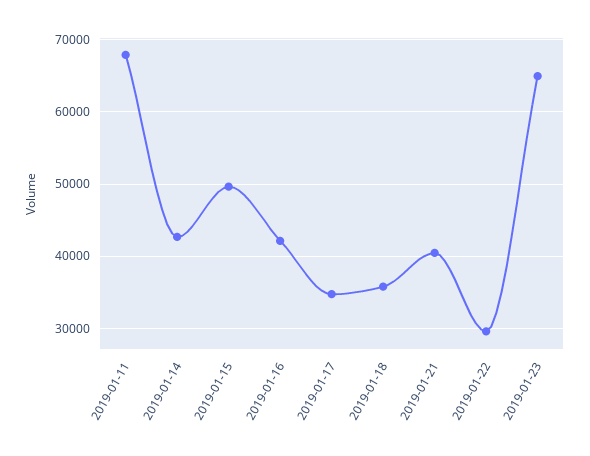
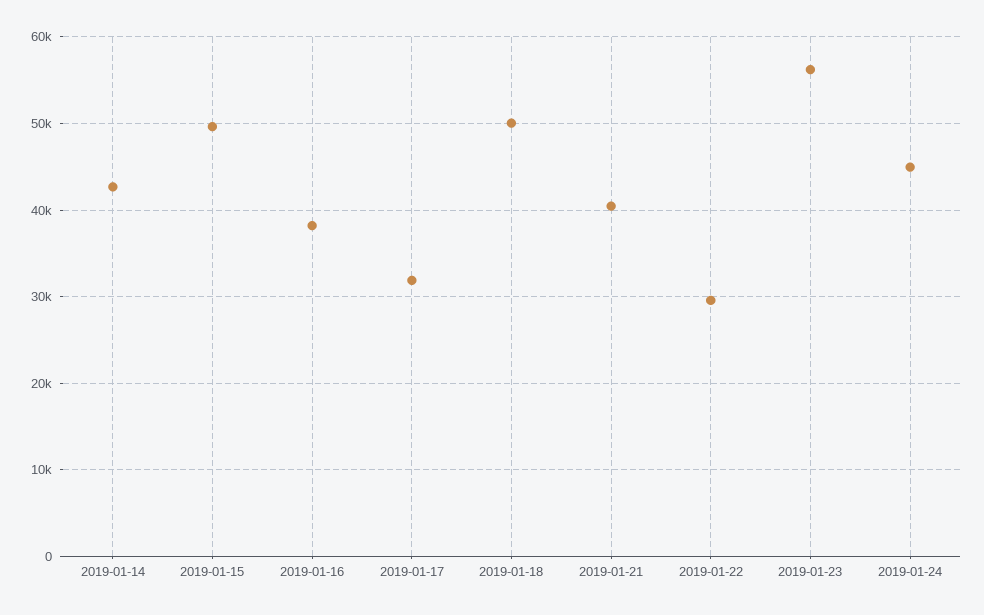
2019-01-11: 68000 -> none
2019-01-16: 42000 -> 38000
2019-01-17: 35000 -> 32000
2019-01-18: 36000 -> 50000
2019-01-23: 65000 -> 56000
2019-01-24: none -> 45000

